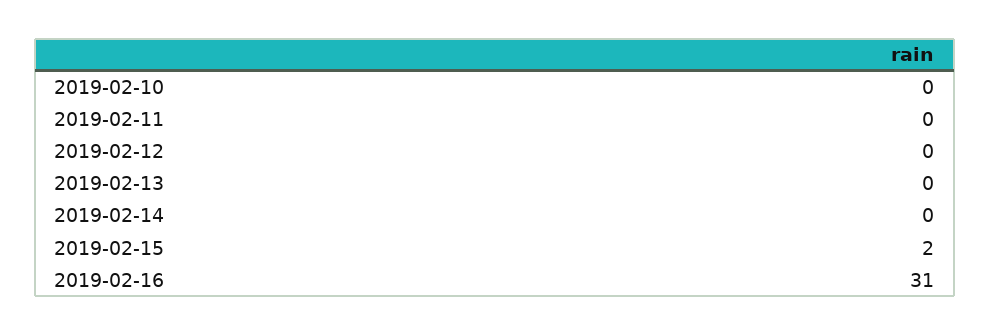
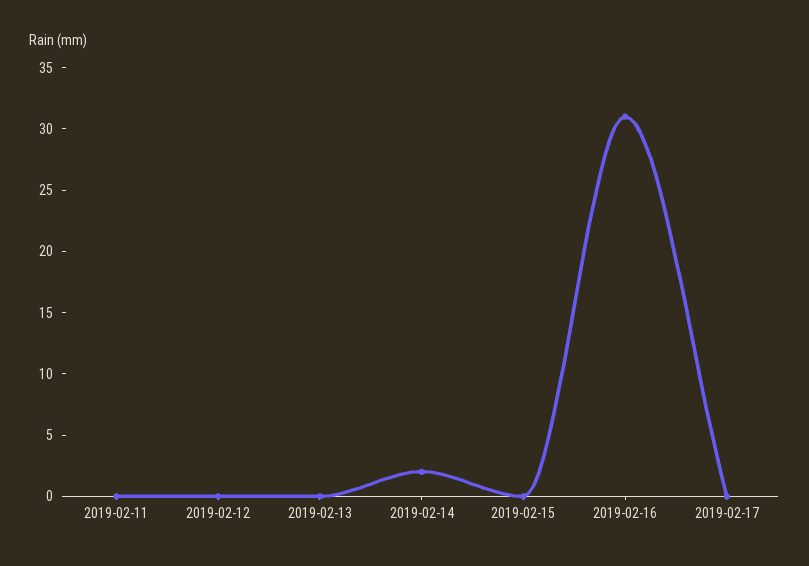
2019-02-10: 0 -> none
2019-02-14: 0 -> 2
2019-02-15: 2 -> 0
2019-02-17: none -> 0

